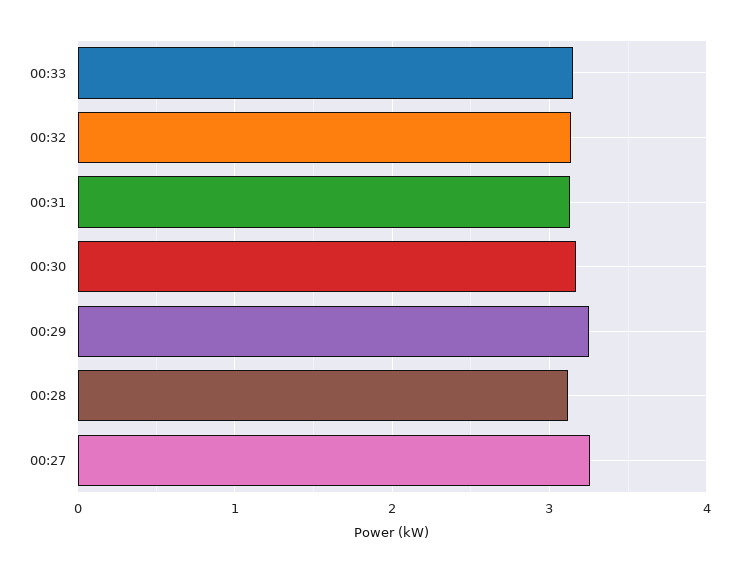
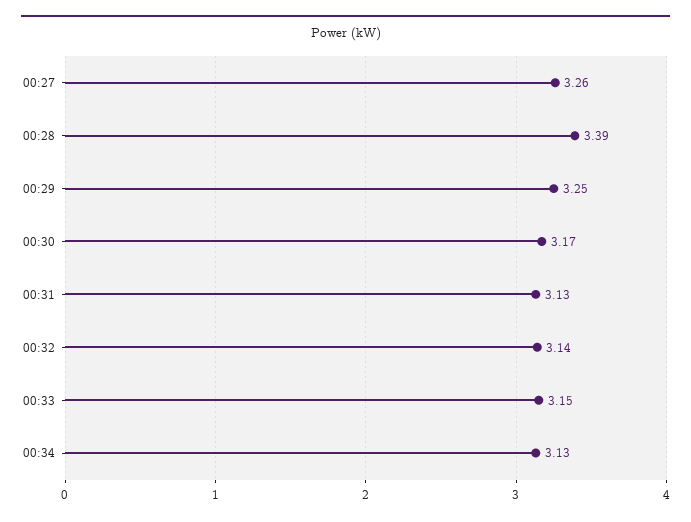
00:28: 3.1 -> 3.39
00:34: none -> 3.13

